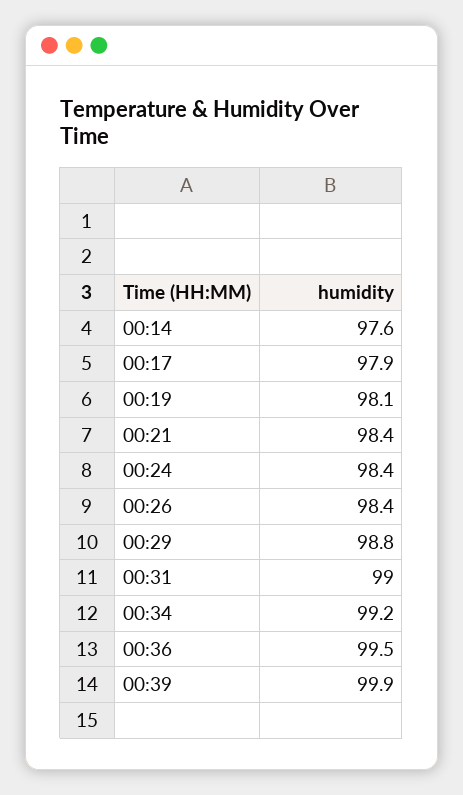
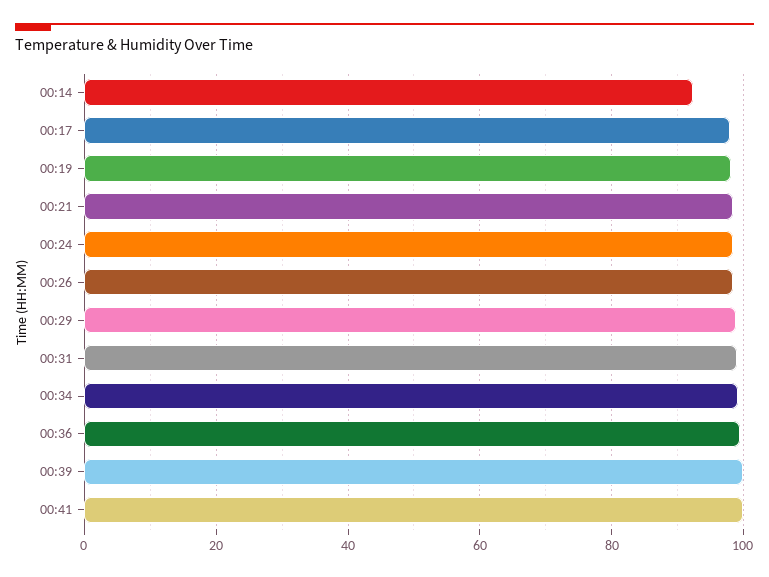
00:14: 97.6 -> 92
00:41: none -> 100

